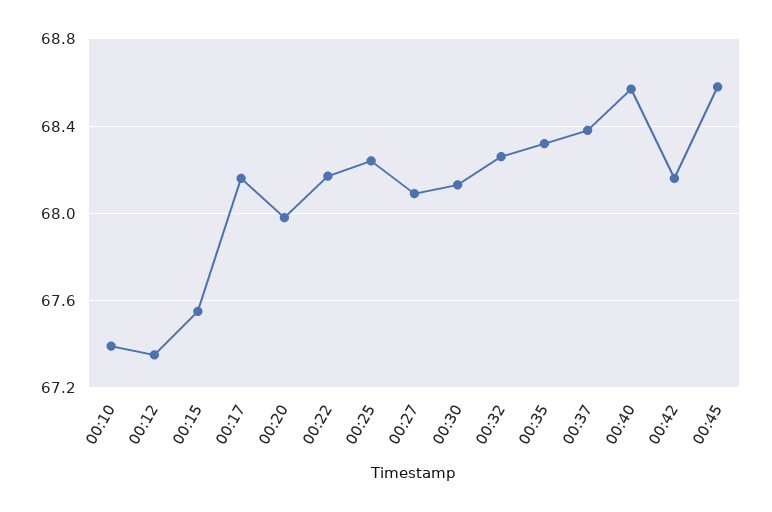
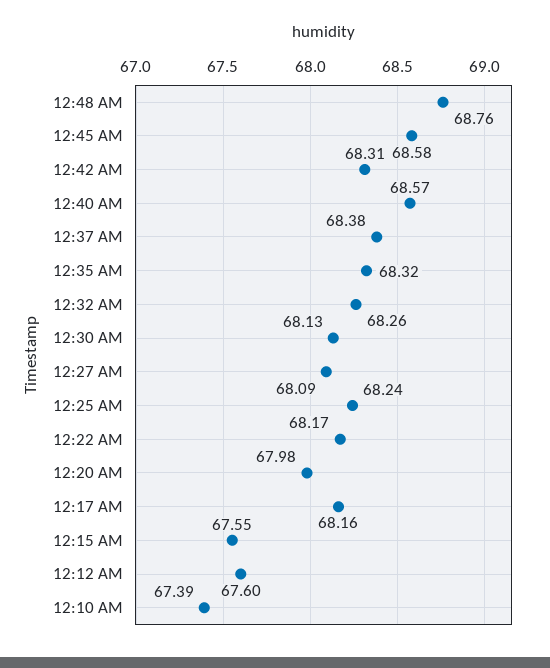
00:12: 67.35 -> 67.6
00:42: 68.15 -> 68.31
12:48 AM: none -> 68.76

